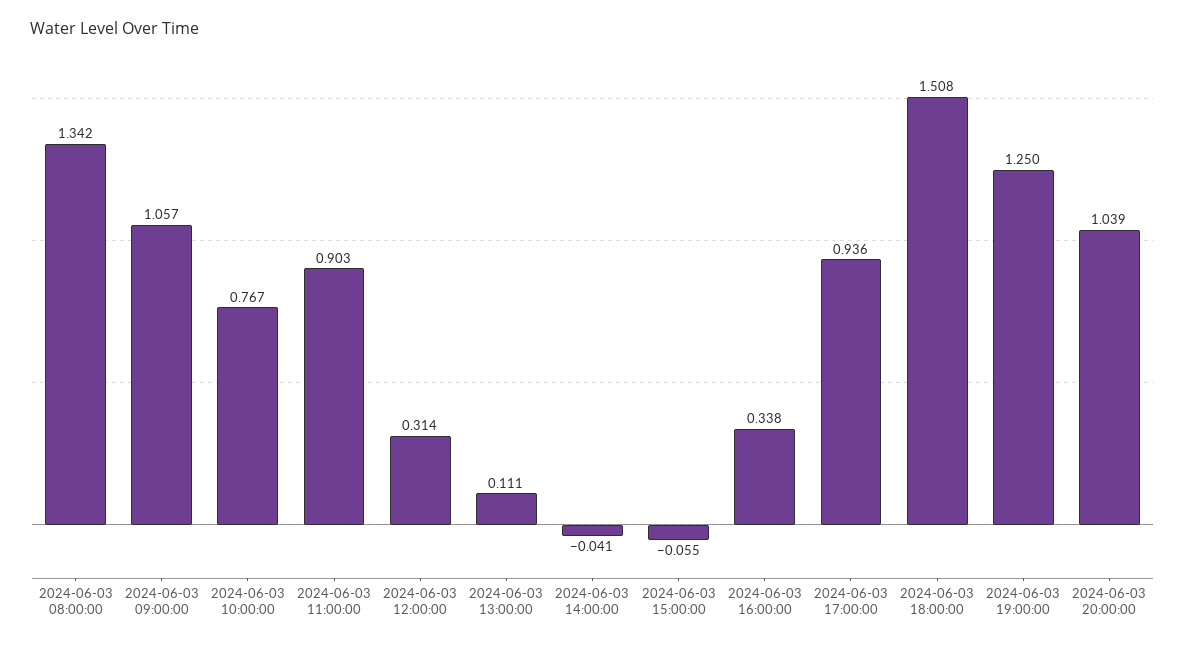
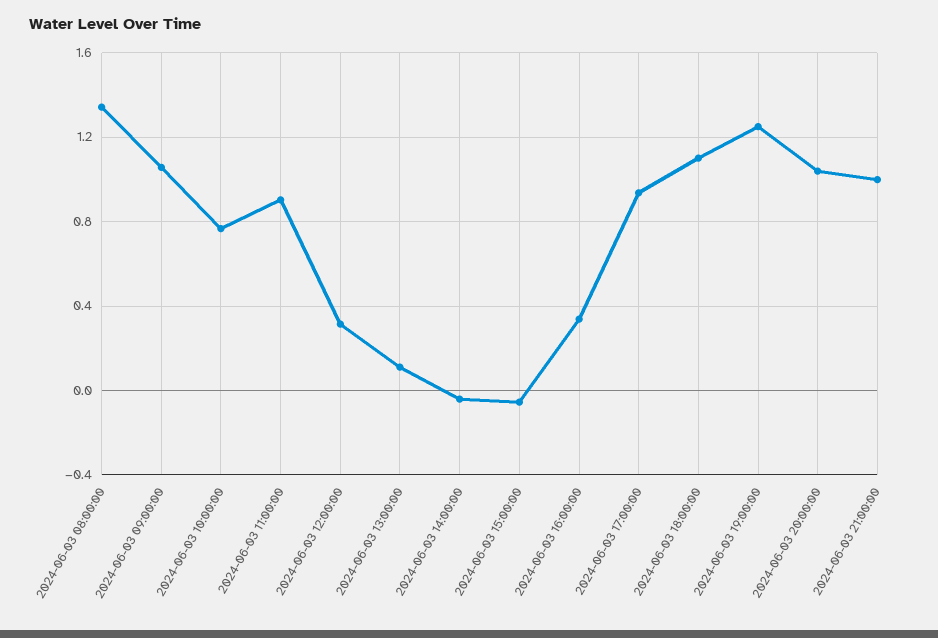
2024-06-03 18:00:00: 1.508 -> 1.1
2024-06-03 21:00:00: none -> 1

